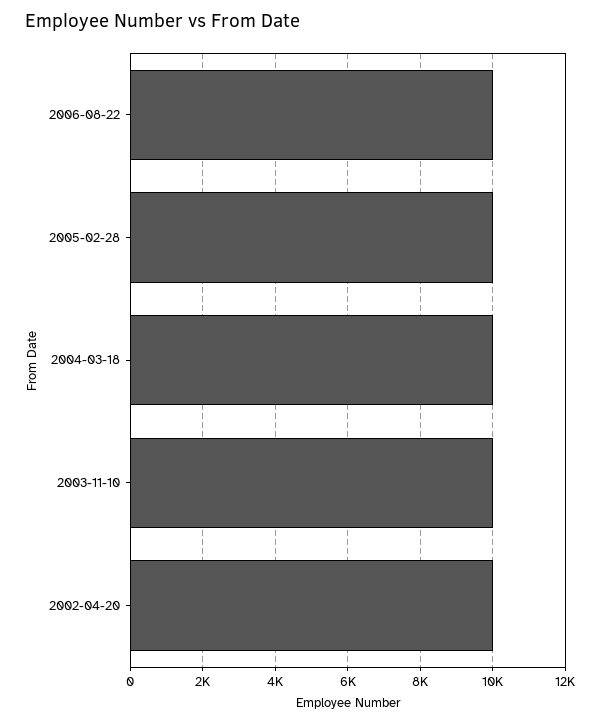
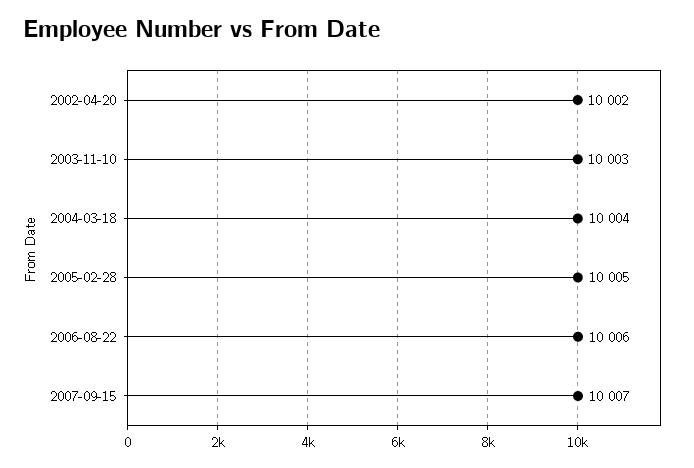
2007-09-15: none -> 10007

